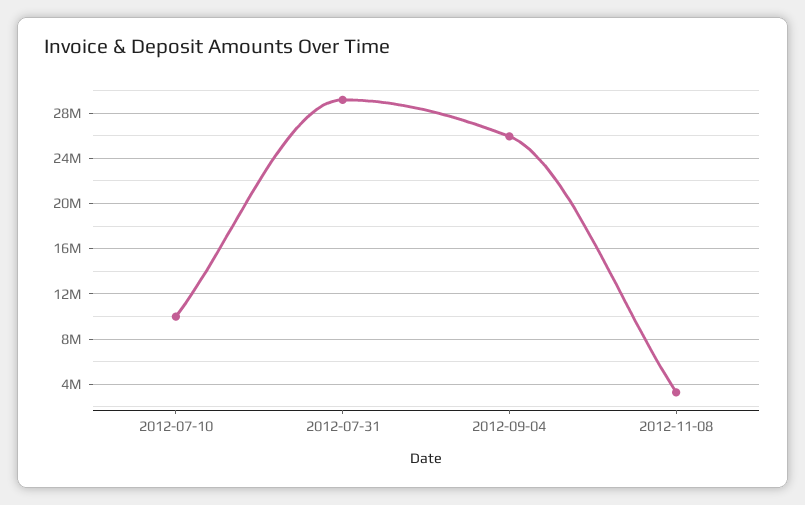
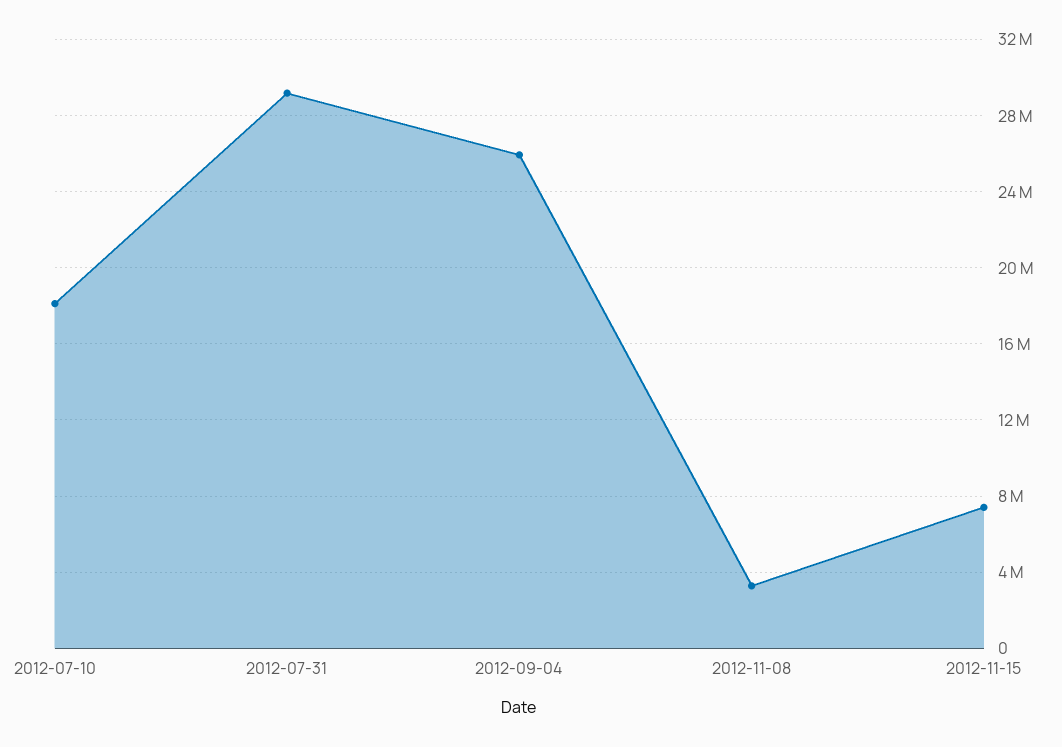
2012-07-10: 10000000 -> 18000000
2012-11-15: none -> 7500000

